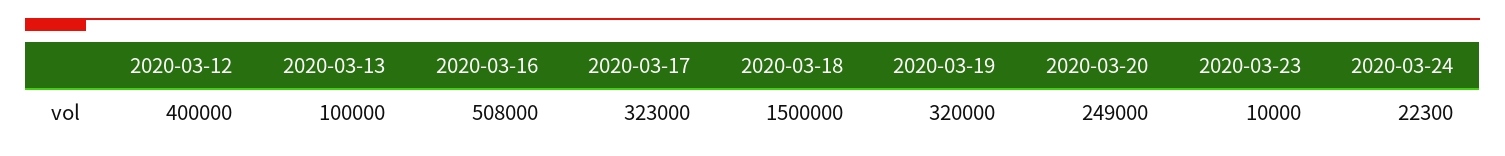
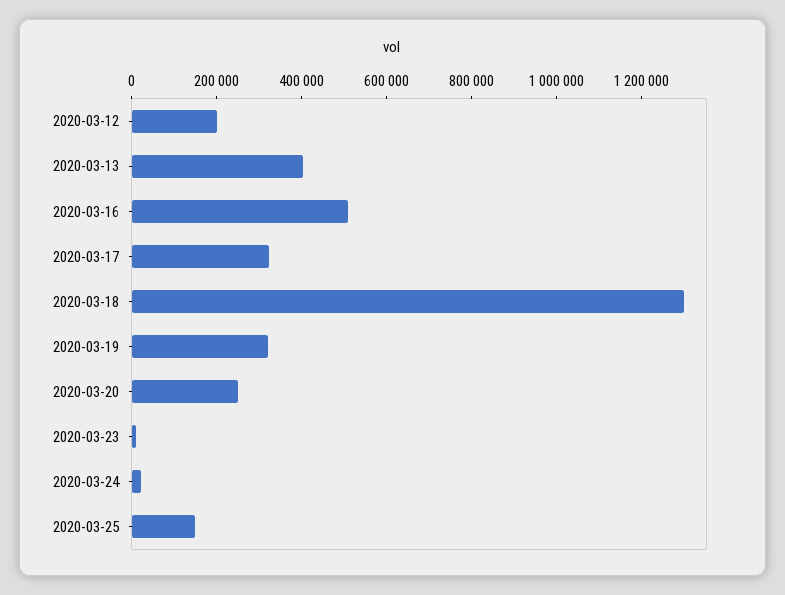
2020-03-12: 400000 -> 200000
2020-03-13: 100000 -> 400000
2020-03-18: 1500000 -> 1300000
2020-03-25: none -> 150000

